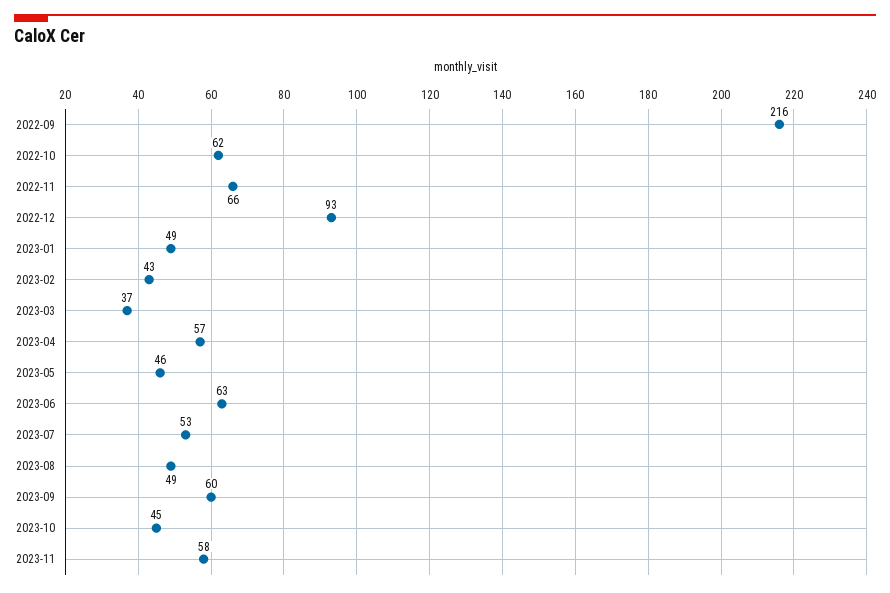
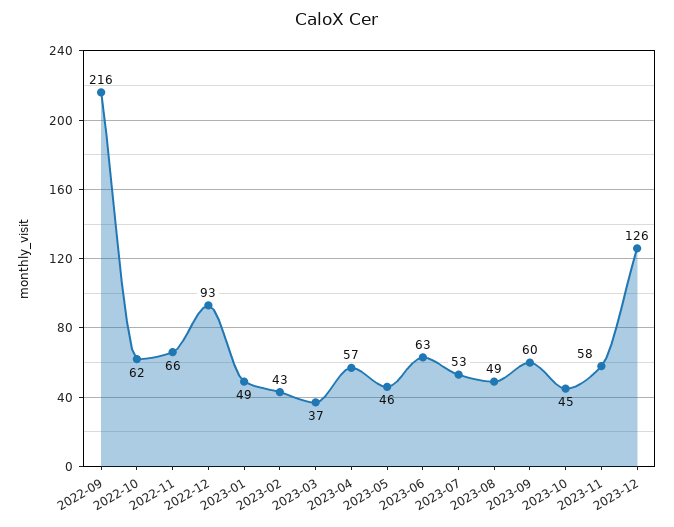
2023-12: none -> 126

